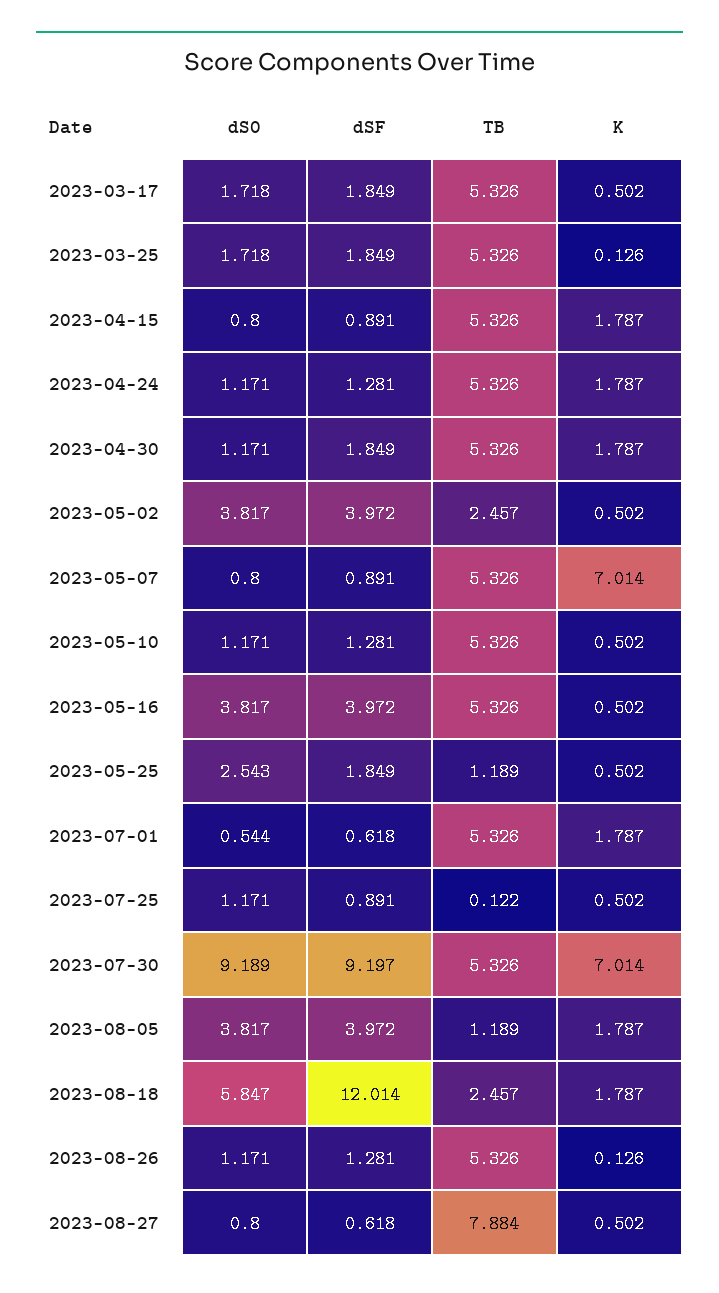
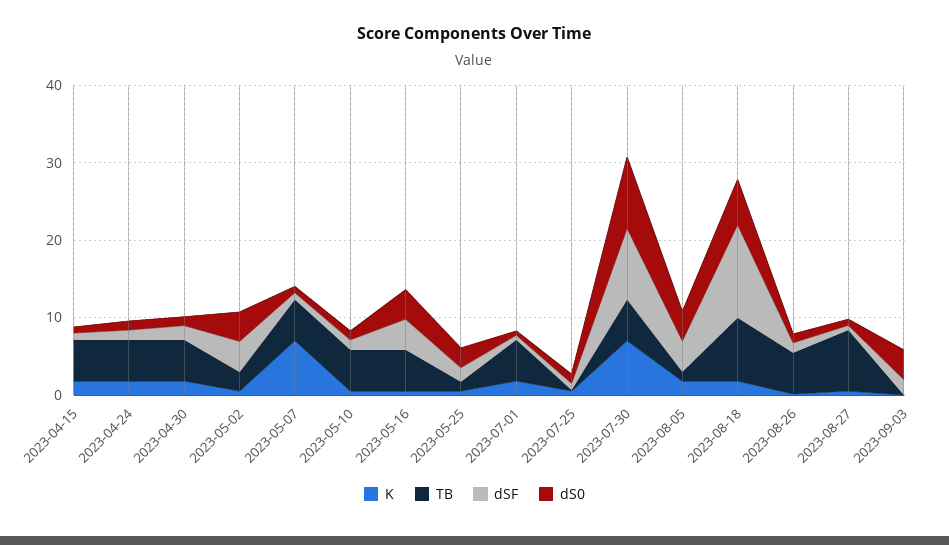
dS0, 2023-03-17: 1.718 -> none
dSF, 2023-03-17: 1.849 -> none
TB, 2023-03-17: 5.326 -> none
K, 2023-03-17: 0.502 -> none
dS0, 2023-03-25: 1.718 -> none
dSF, 2023-03-25: 1.849 -> none
TB, 2023-03-25: 5.326 -> none
K, 2023-03-25: 0.126 -> none
TB, 2023-08-18: 2.457 -> 8
K, 2023-09-03: none -> 0
TB, 2023-09-03: none -> 0
dSF, 2023-09-03: none -> 2
dS0, 2023-09-03: none -> 4

